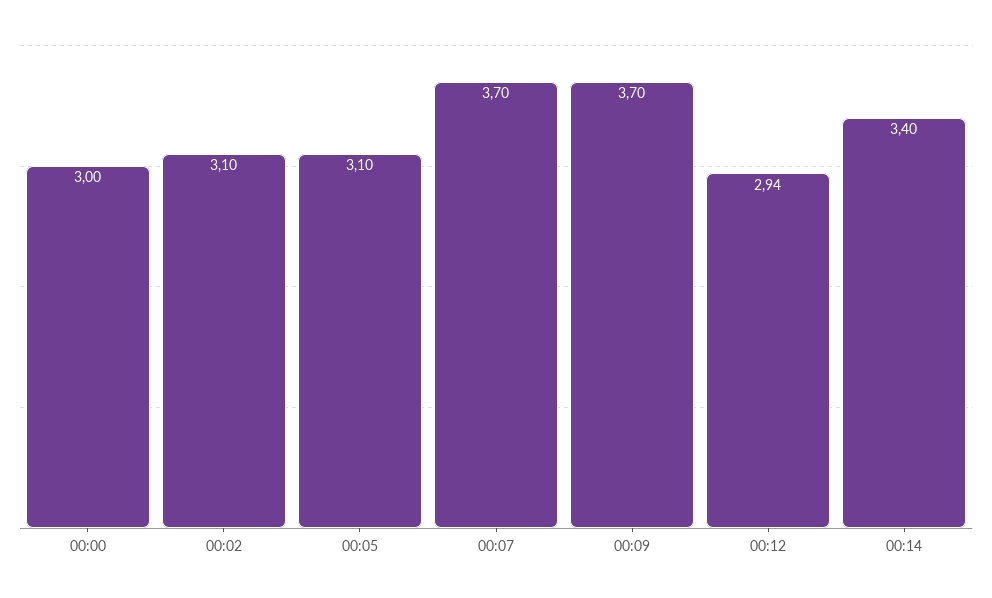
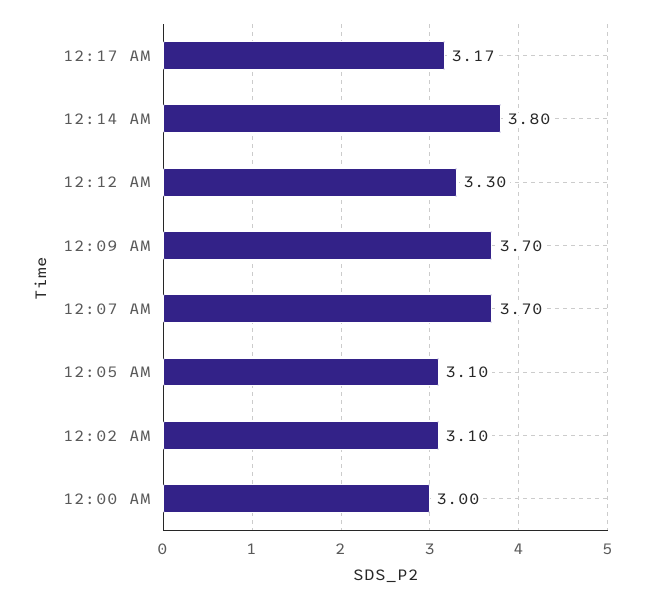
00:12: 2.94 -> 3.3
00:14: 3.4 -> 3.8
12:17 AM: none -> 3.17

